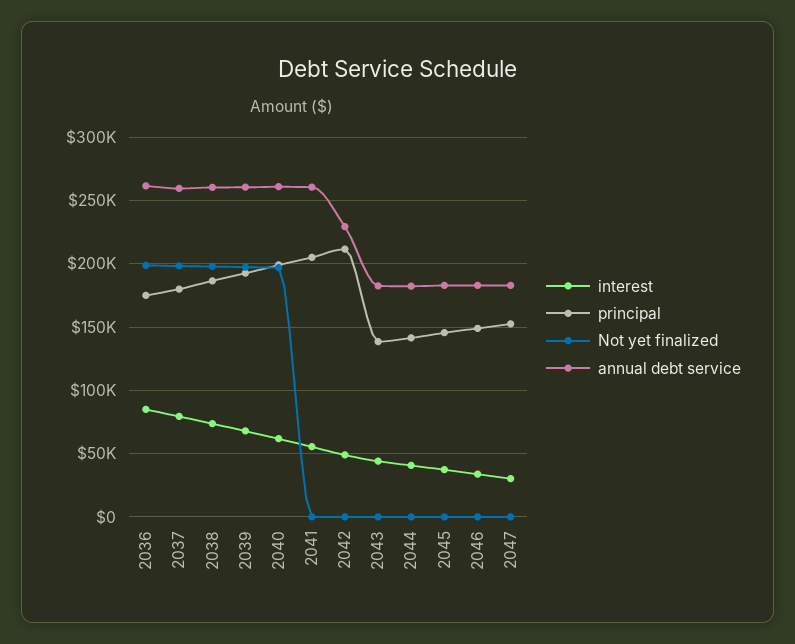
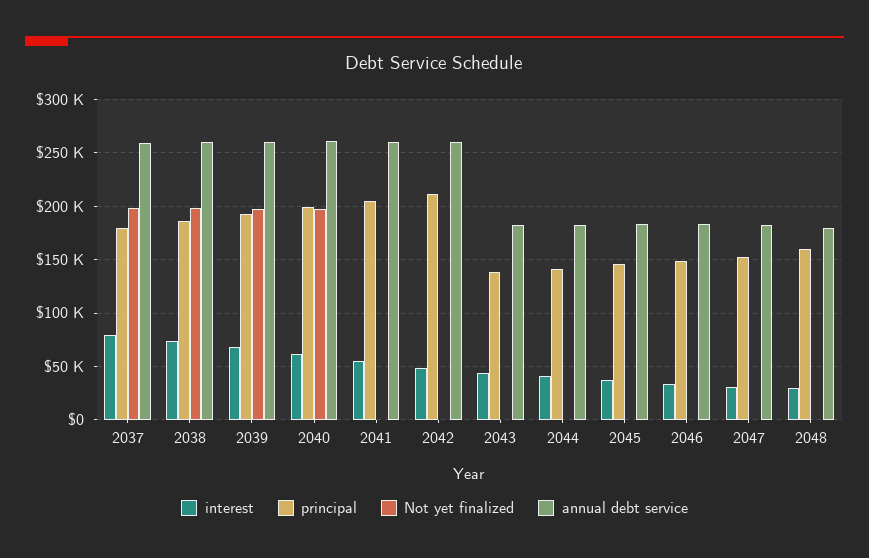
interest, 2036: 85000 -> none
principal, 2036: 175000 -> none
Not yet finalized, 2036: 200000 -> none
annual debt service, 2036: 260000 -> none
annual debt service, 2042: 230000 -> 260000
interest, 2048: none -> 30000
principal, 2048: none -> 160000
Not yet finalized, 2048: none -> 0
annual debt service, 2048: none -> 180000

